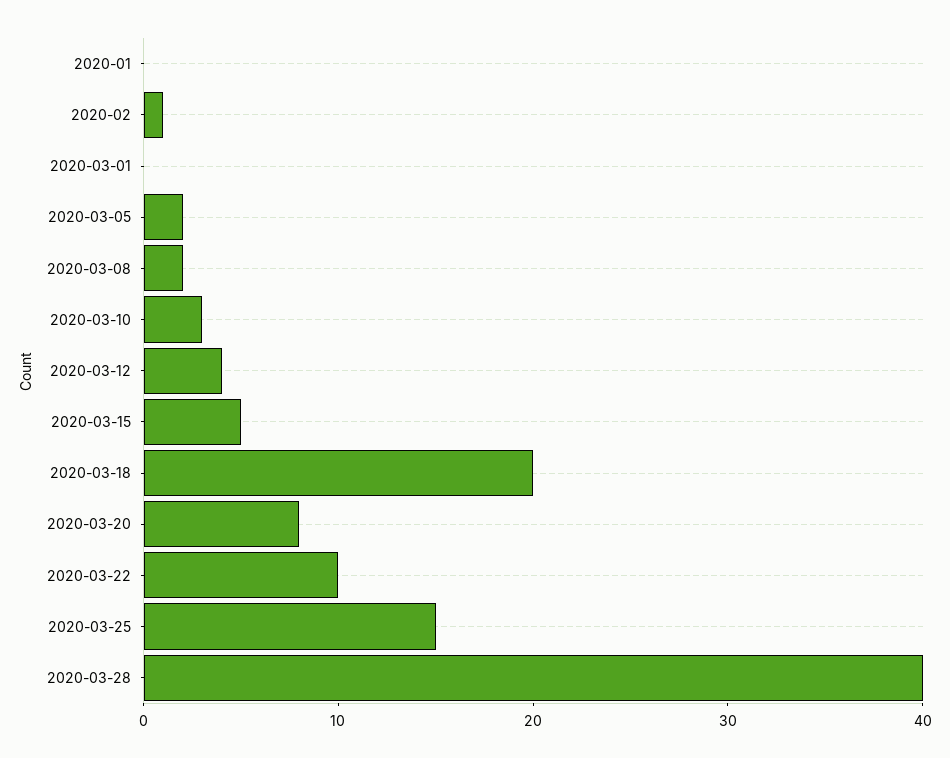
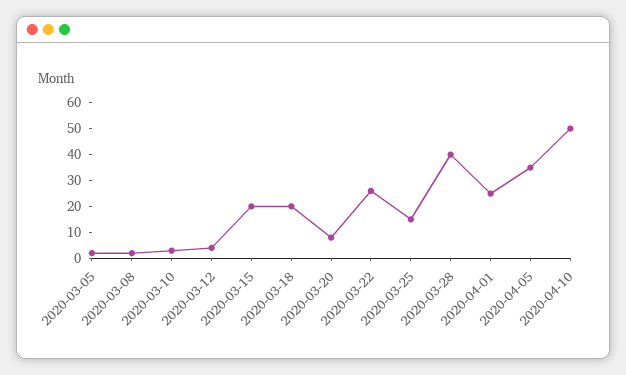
2020-01: 0 -> none
2020-02: 1 -> none
2020-03-01: 0 -> none
2020-03-15: 5 -> 20
2020-03-22: 10 -> 25
2020-04-01: none -> 25
2020-04-05: none -> 35
2020-04-10: none -> 50

